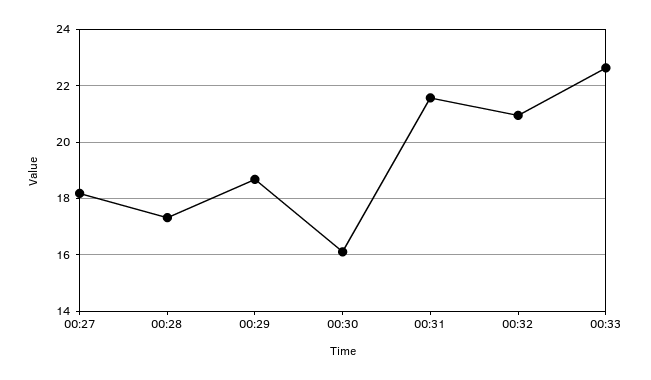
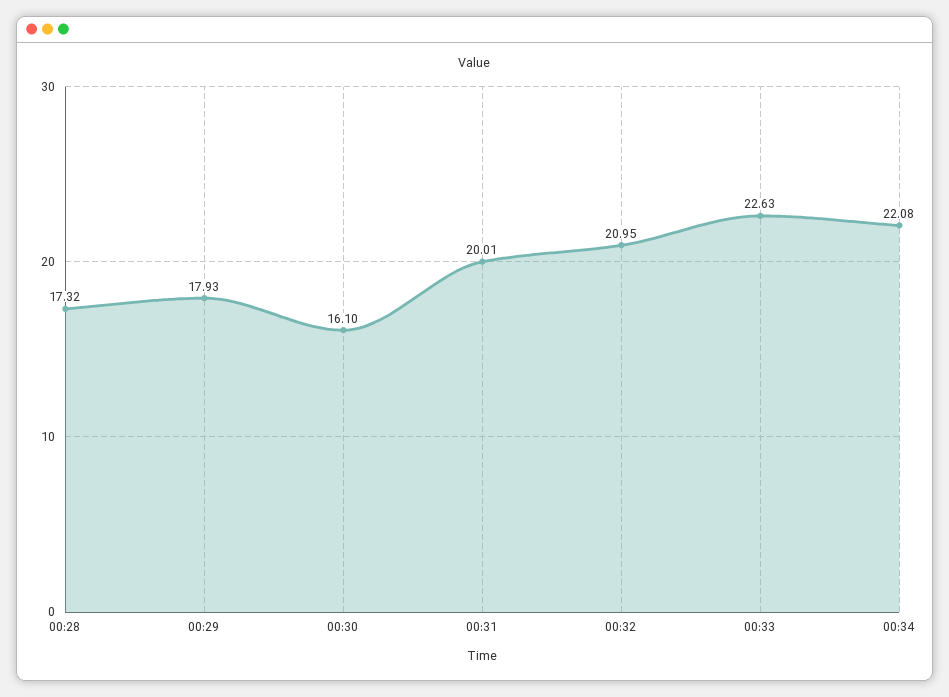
00:27: 18.25 -> none
00:29: 18.75 -> 17.93
00:31: 21.5 -> 20.01
00:34: none -> 22.08

